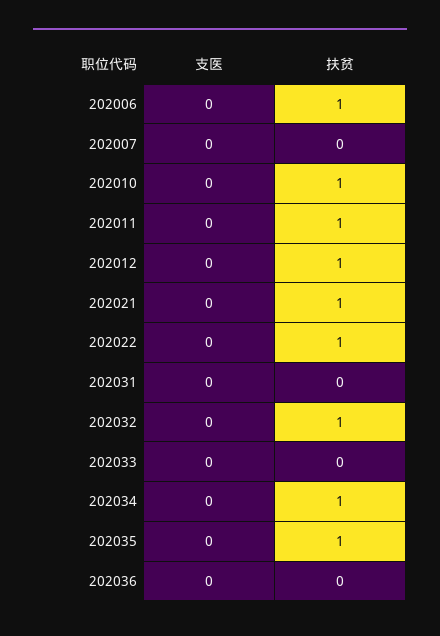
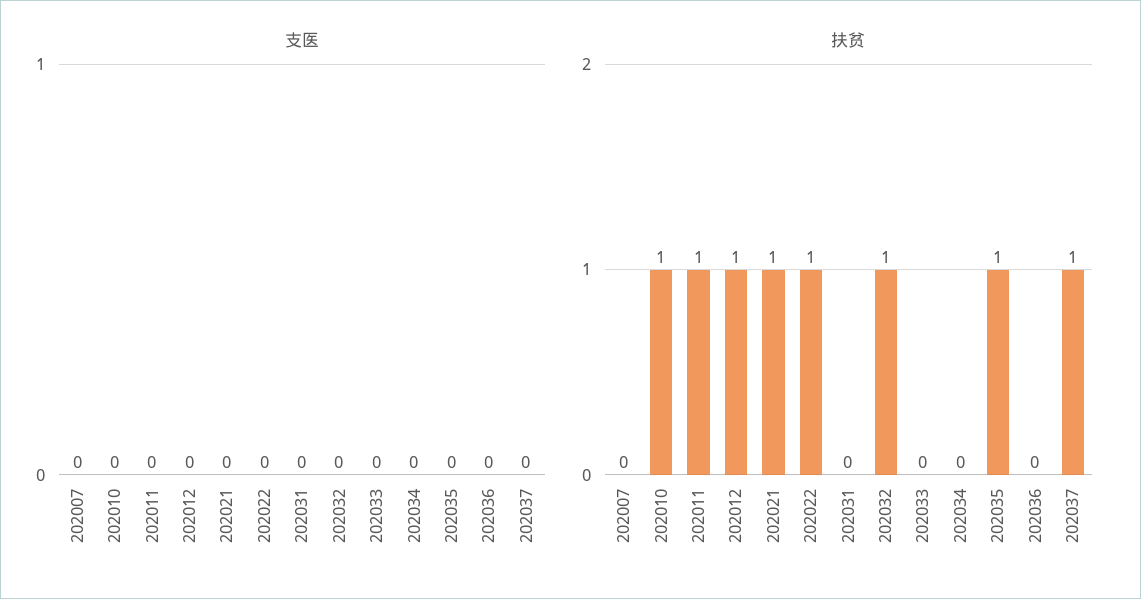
支医, 202006: 0 -> none
扶贫, 202006: 1 -> none
扶贫, 202034: 1 -> 0
支医, 202037: none -> 0
扶贫, 202037: none -> 1

